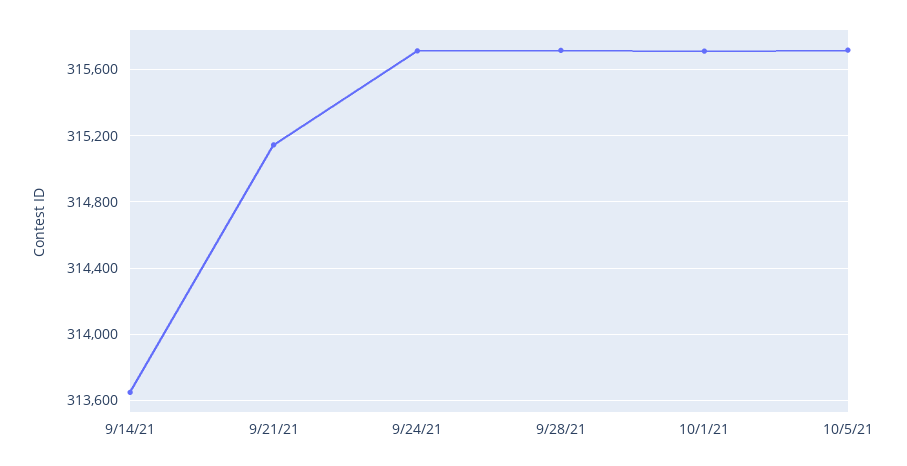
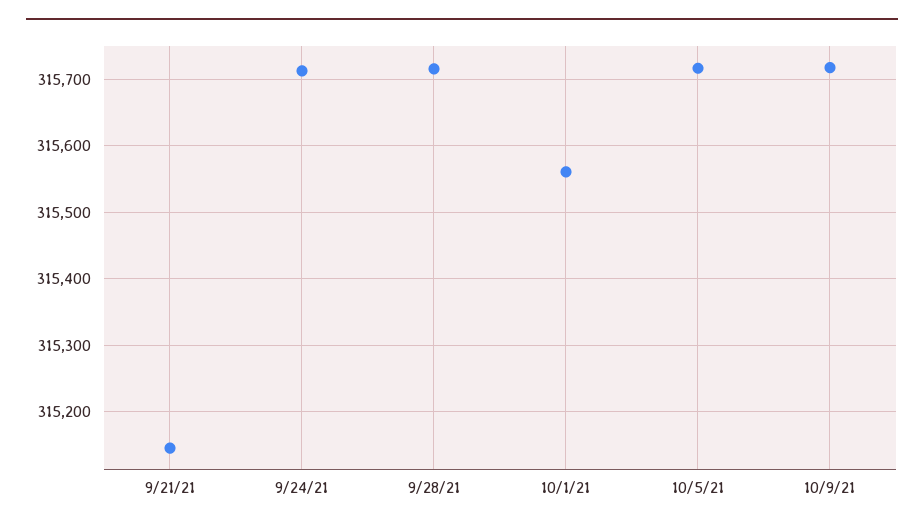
9/14/21: 313650 -> none
10/1/21: 315700 -> 315560
10/9/21: none -> 315720

